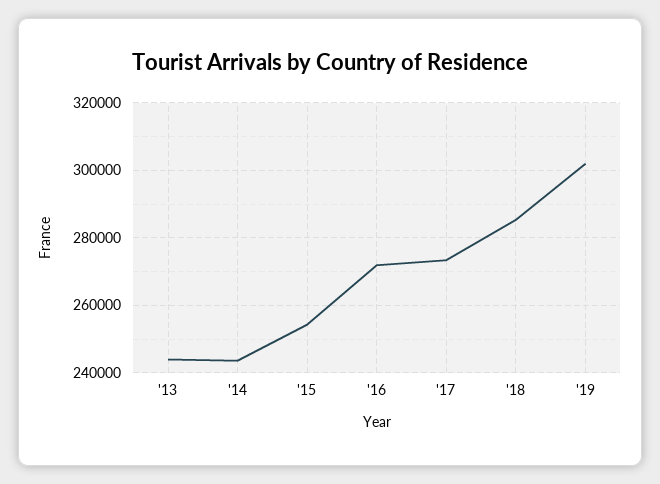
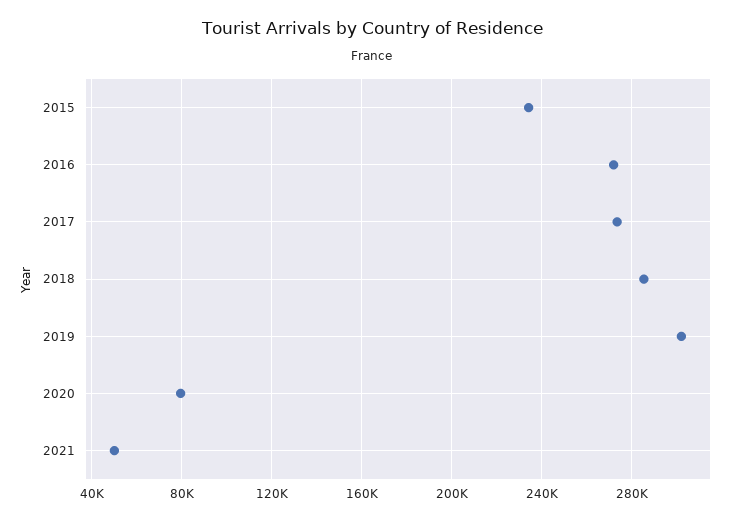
'13: 244000 -> none
'14: 244000 -> none
'15: 254000 -> 235000
2020: none -> 80000
2021: none -> 50000

